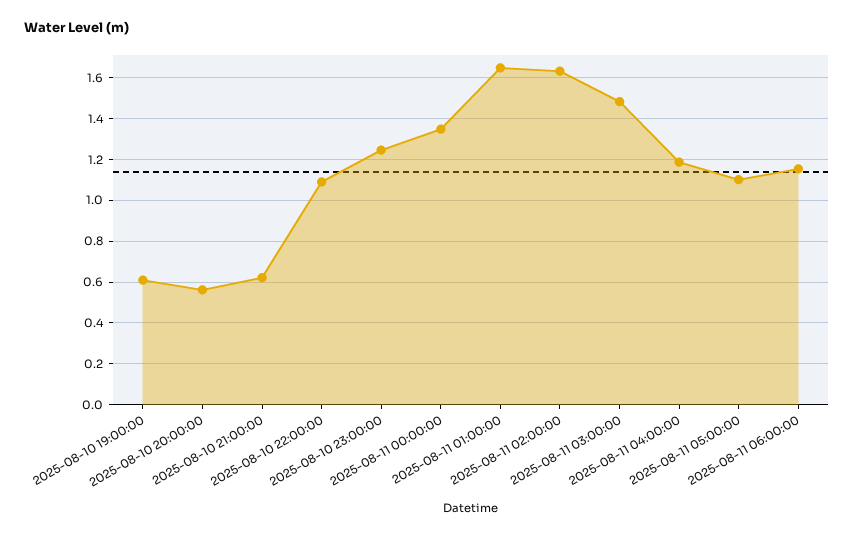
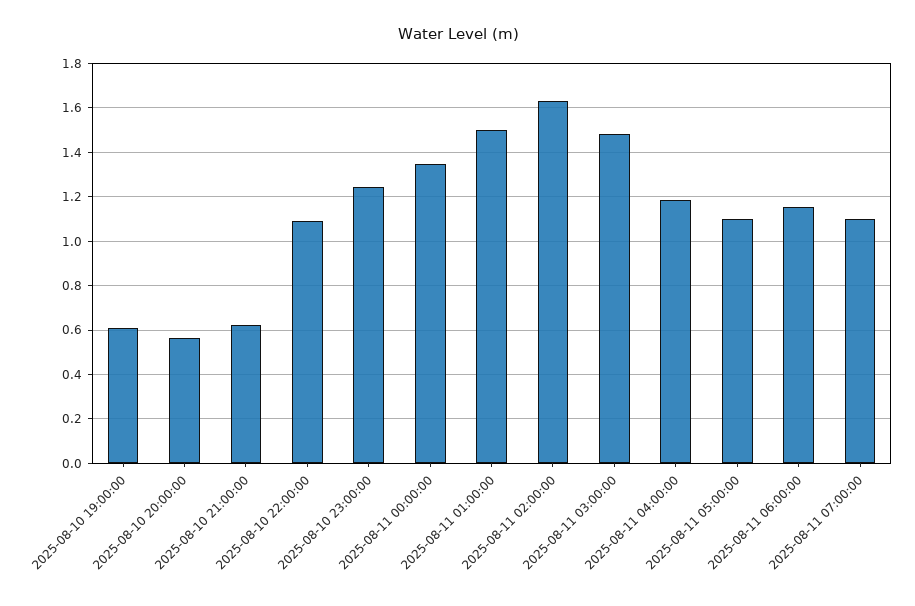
2025-08-11 01:00:00: 1.65 -> 1.5
2025-08-11 07:00:00: none -> 1.1

